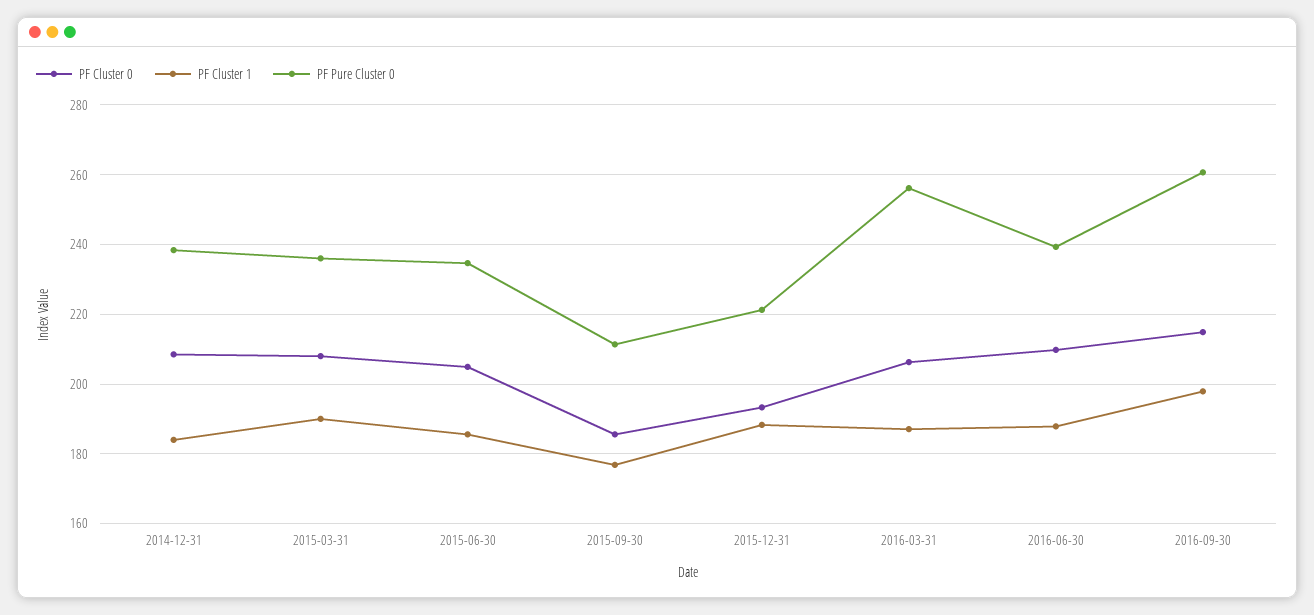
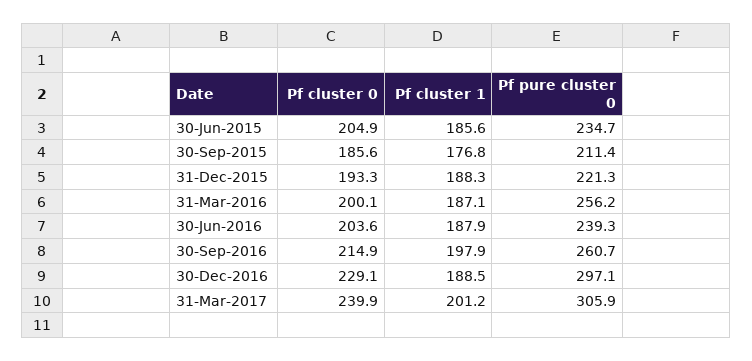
PF Cluster 0, 2014-12-31: 208 -> none
PF Cluster 1, 2014-12-31: 184 -> none
PF Pure Cluster 0, 2014-12-31: 238 -> none
PF Cluster 0, 2015-03-31: 208 -> none
PF Cluster 1, 2015-03-31: 190 -> none
PF Pure Cluster 0, 2015-03-31: 236 -> none
PF Cluster 0, 2016-03-31: 206 -> 200.1
PF Cluster 0, 2016-06-30: 210 -> 203.6
PF Cluster 0, 30-Dec-2016: none -> 229.1
PF Cluster 1, 30-Dec-2016: none -> 188.5
PF Pure Cluster 0, 30-Dec-2016: none -> 297.1
PF Cluster 0, 31-Mar-2017: none -> 239.9
PF Cluster 1, 31-Mar-2017: none -> 201.2
PF Pure Cluster 0, 31-Mar-2017: none -> 305.9

